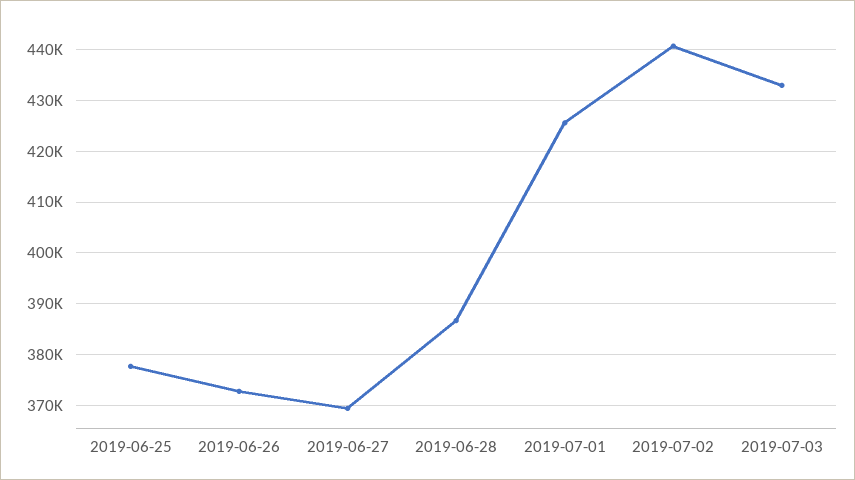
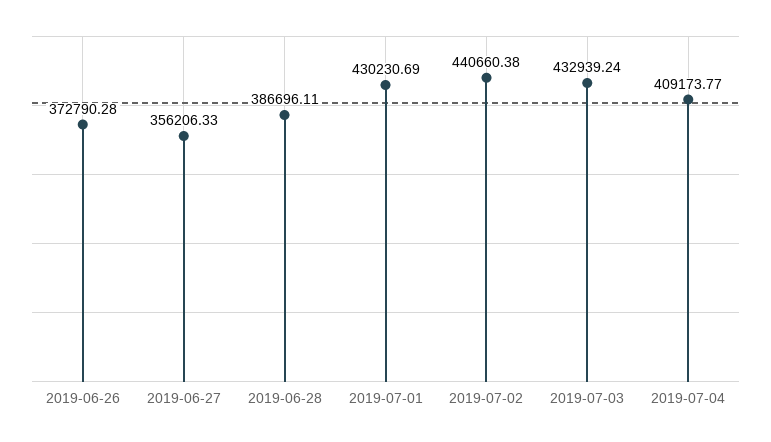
2019-06-25: 378000 -> none
2019-06-27: 370000 -> 356206.33
2019-07-01: 426000 -> 430230.69
2019-07-04: none -> 409173.77

